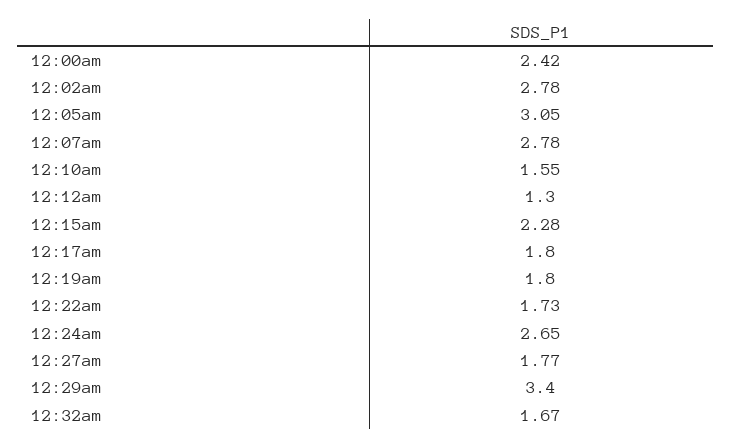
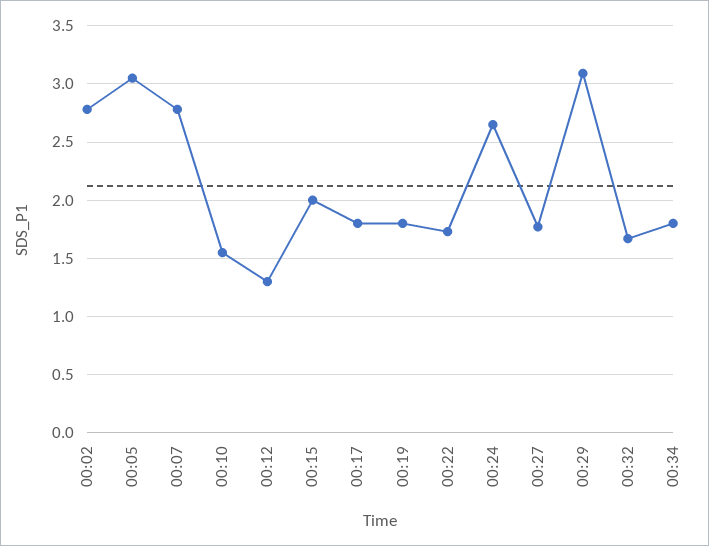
12:00am: 2.42 -> none
12:15am: 2.28 -> 2
12:29am: 3.4 -> 3.1
00:34: none -> 1.8

